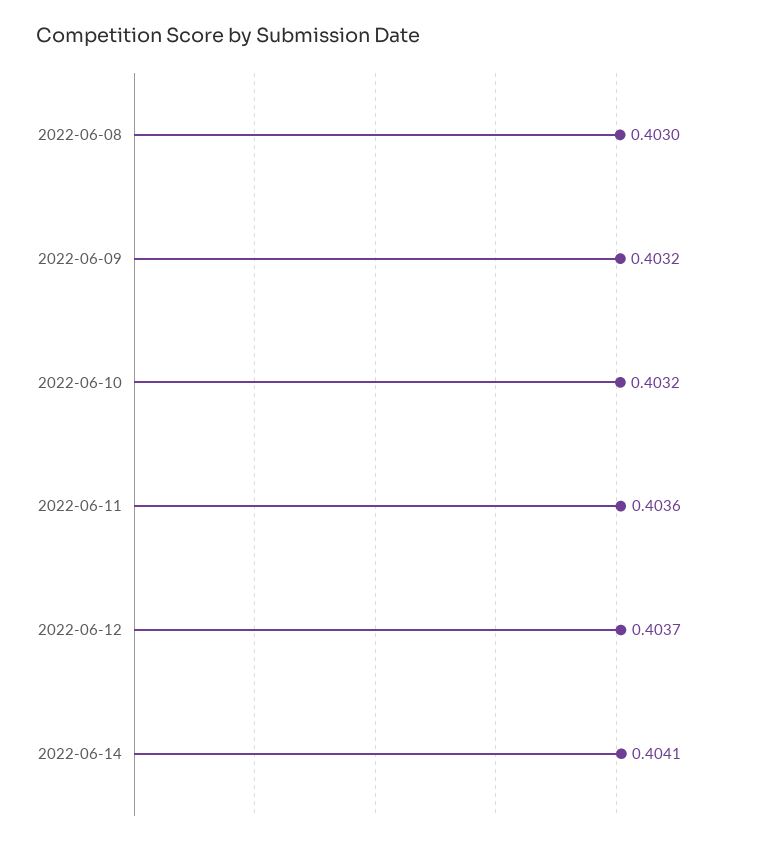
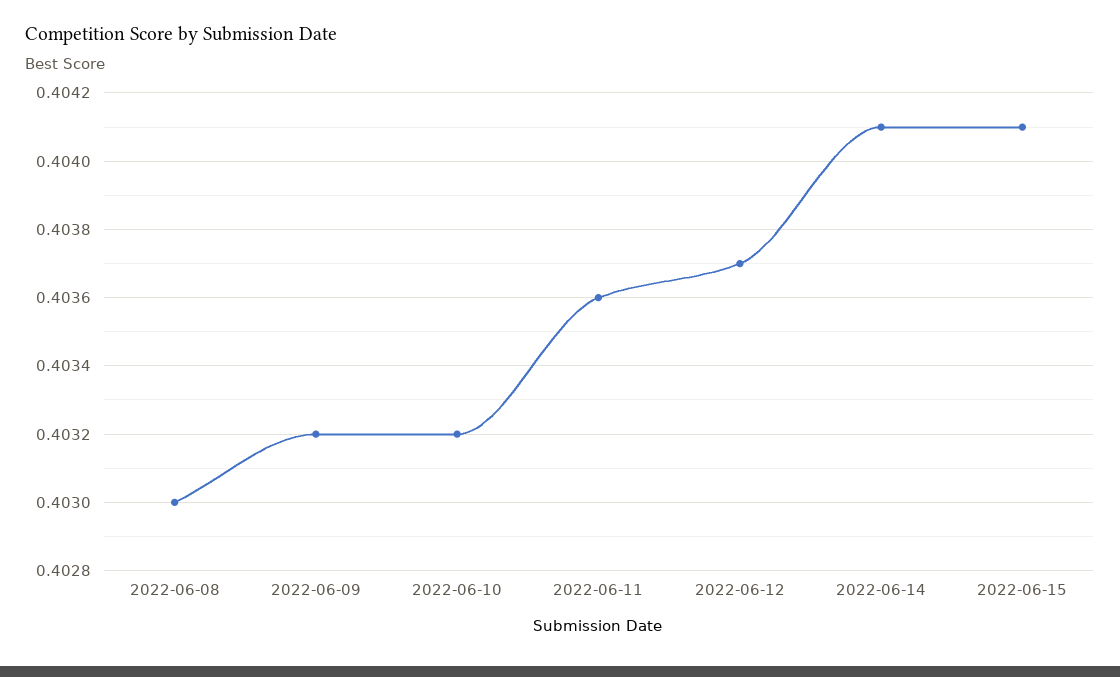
2022-06-15: none -> 0.4041

